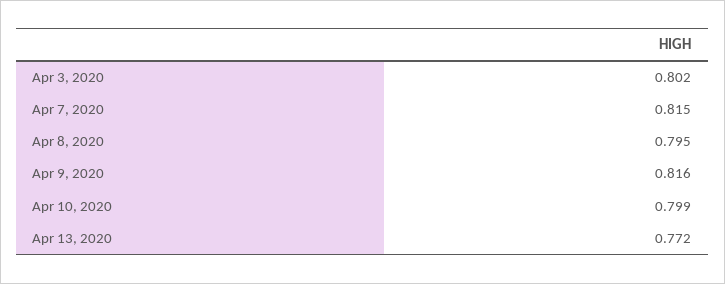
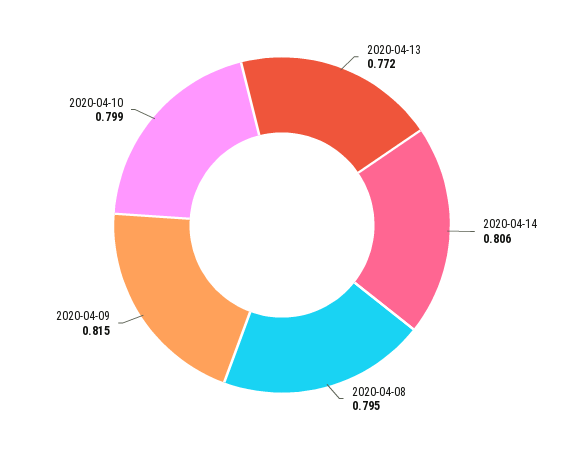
Apr 3, 2020: 0.802 -> none
Apr 7, 2020: 0.815 -> none
Apr 9, 2020: 0.816 -> 0.815
2020-04-14: none -> 0.806

